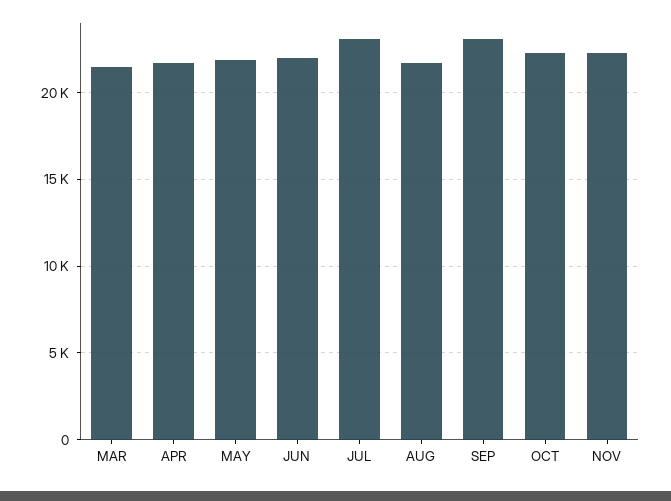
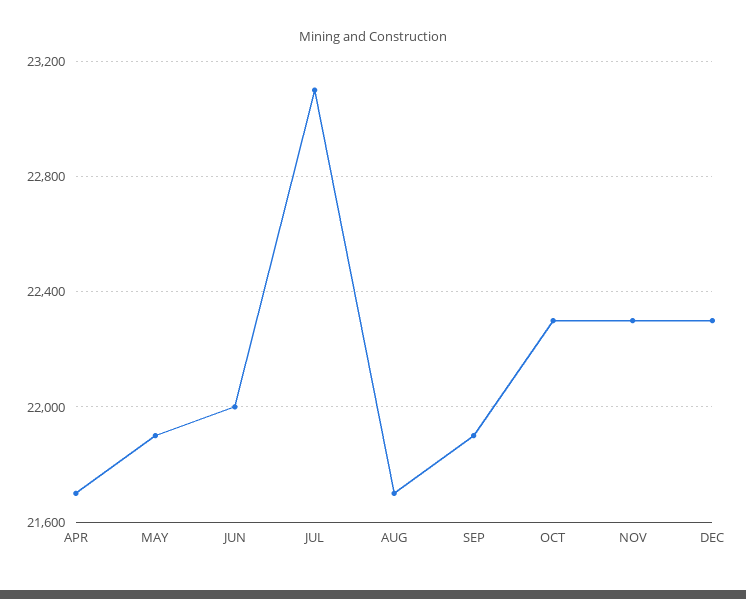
MAR: 21500 -> none
SEP: 23000 -> 21900
DEC: none -> 22300

